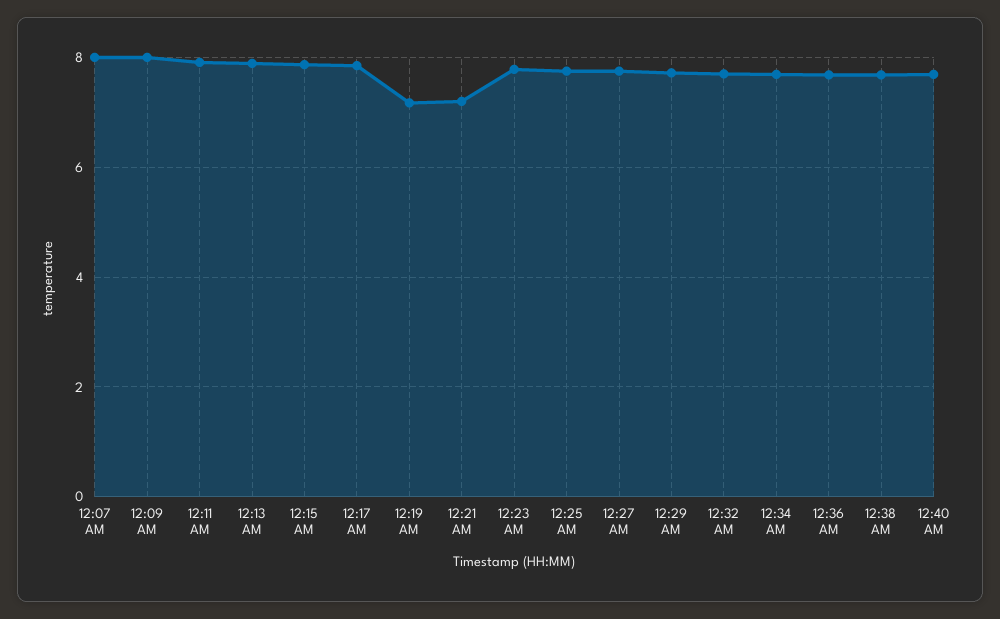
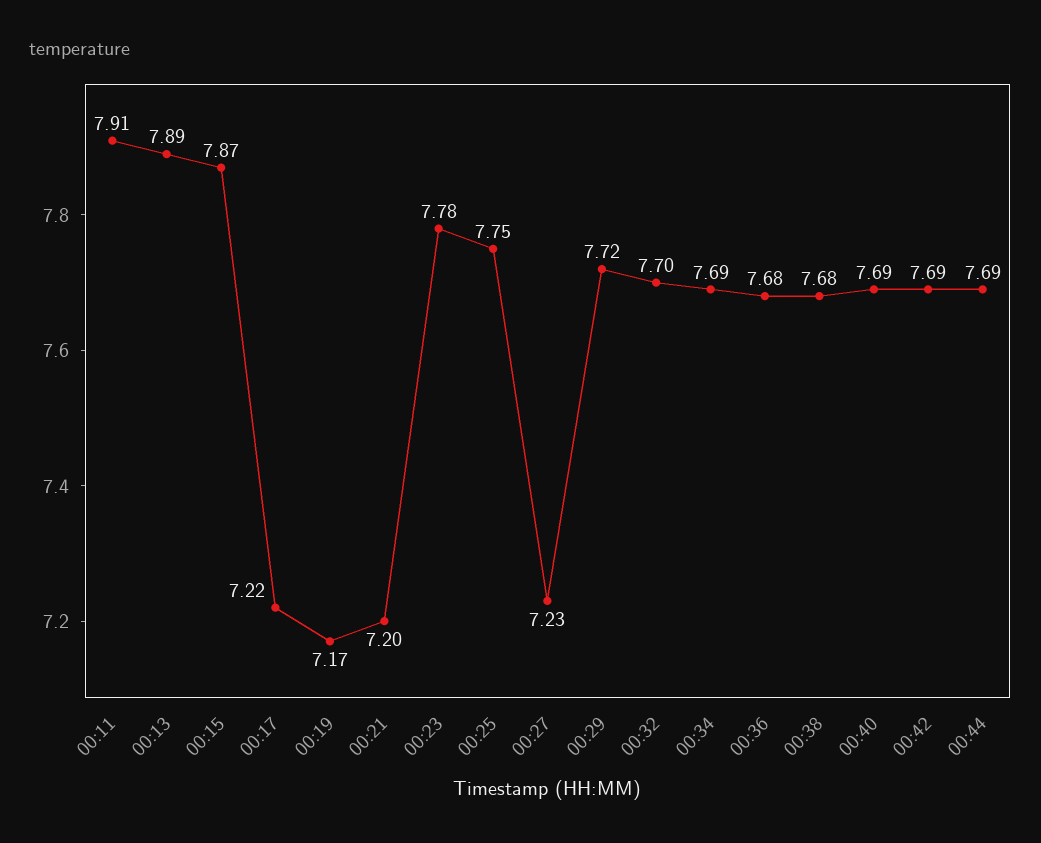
12:07 AM: 8 -> none
12:09 AM: 8 -> none
12:17 AM: 7.8 -> 7.22
12:27 AM: 7.8 -> 7.23
00:42: none -> 7.69
00:44: none -> 7.69

